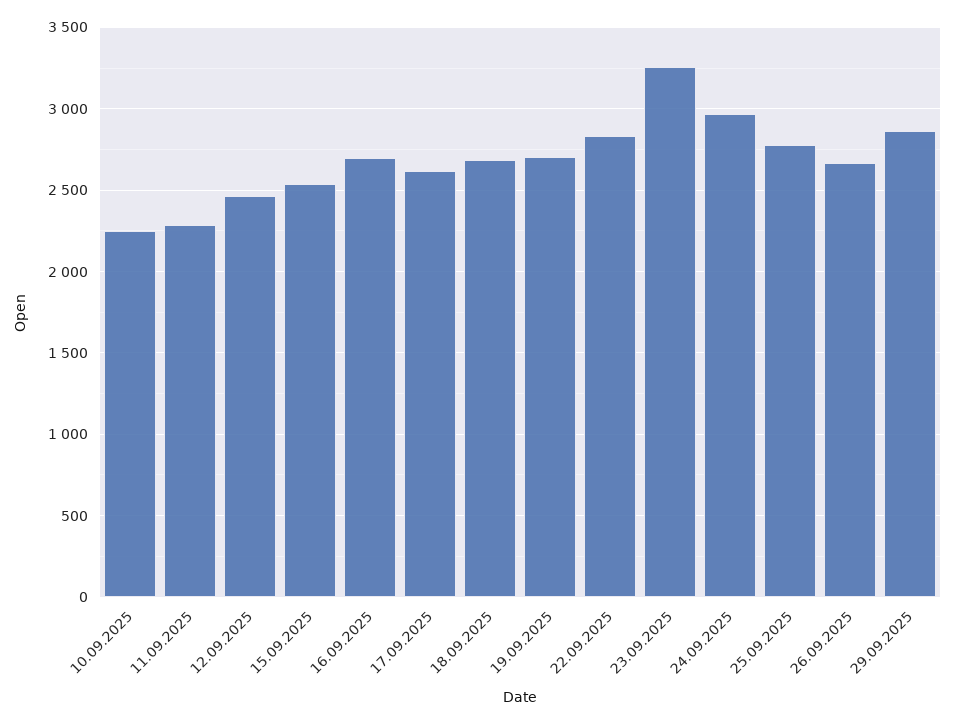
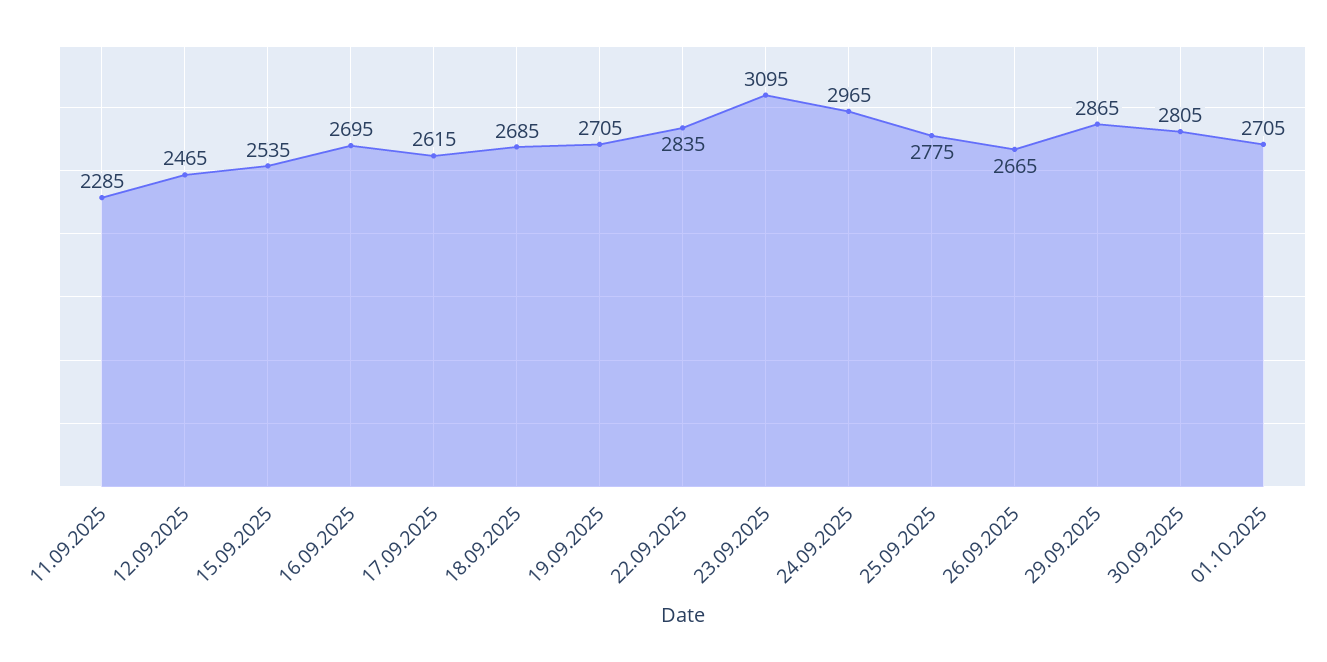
10.09.2025: 2250 -> none
23.09.2025: 3250 -> 3095
30.09.2025: none -> 2805
01.10.2025: none -> 2705

